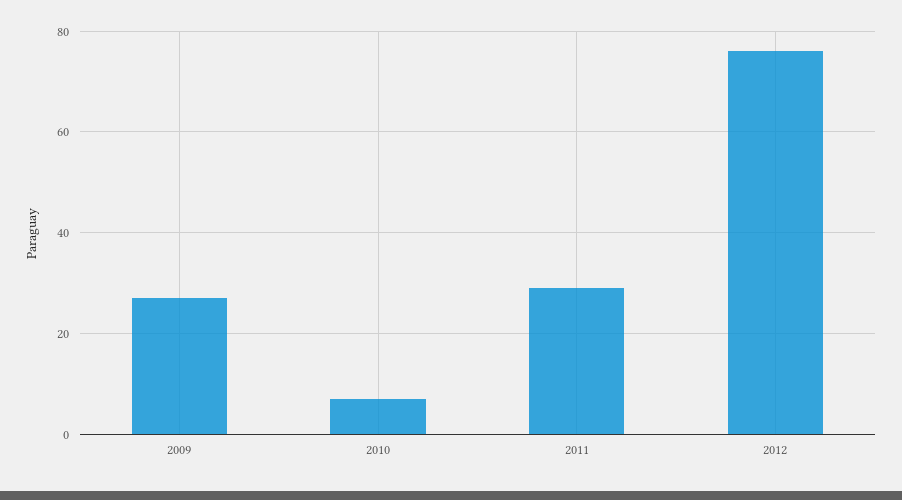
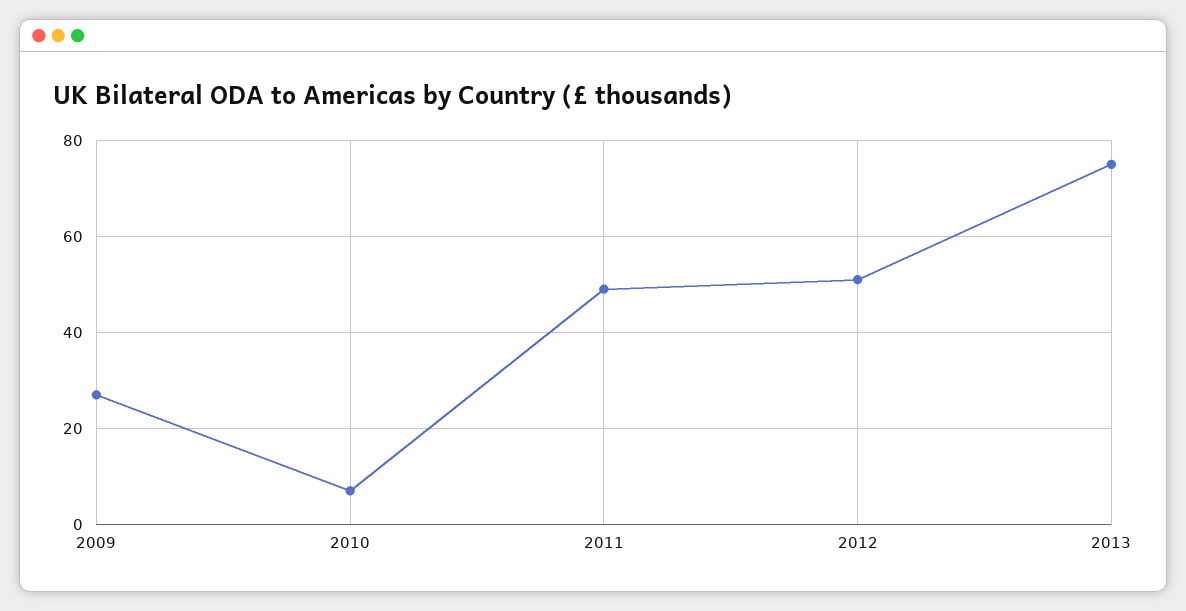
2011: 30 -> 50
2012: 75 -> 50
2013: none -> 75

